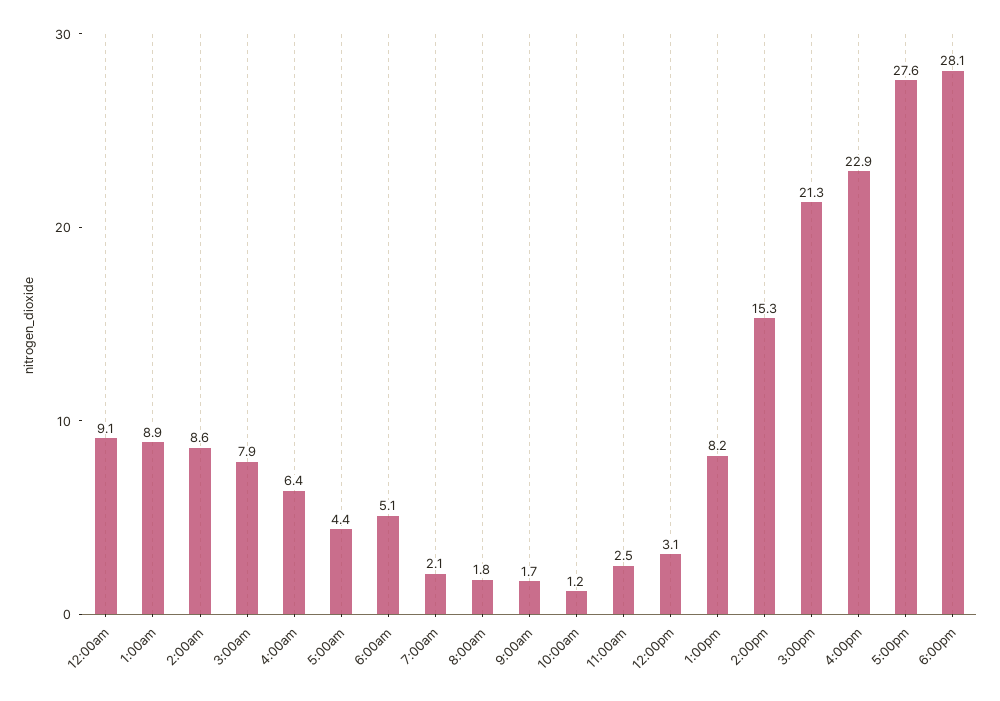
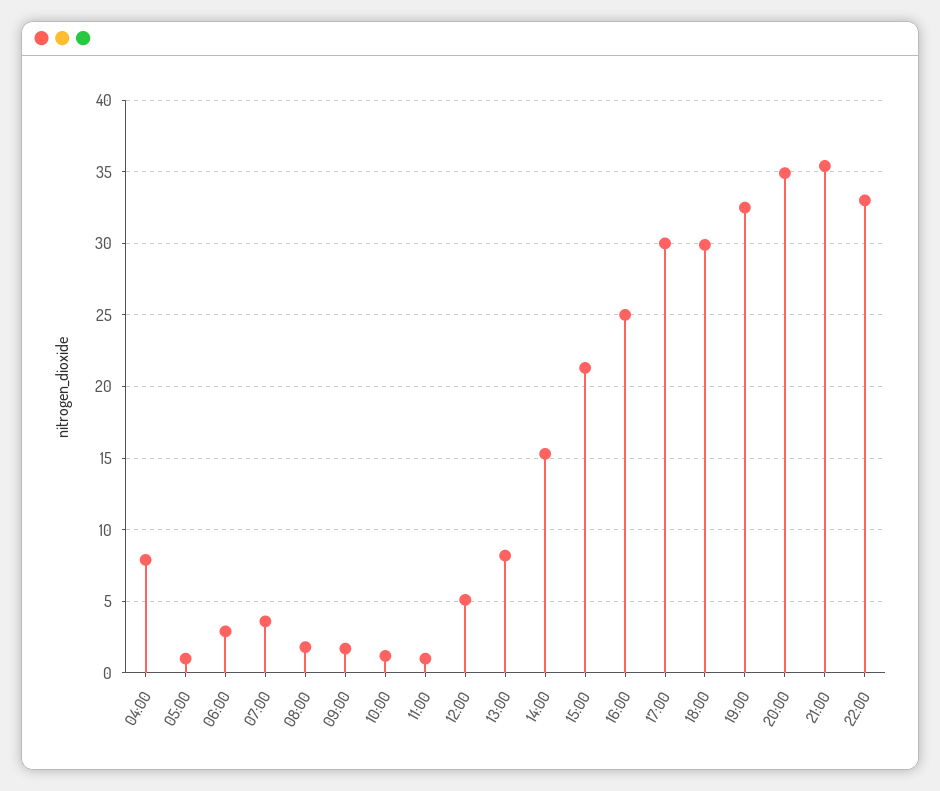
12:00am: 9.1 -> none
1:00am: 8.9 -> none
2:00am: 8.6 -> none
3:00am: 7.9 -> none
4:00am: 6.4 -> 8
5:00am: 4.4 -> 1
6:00am: 5.1 -> 3
7:00am: 2.1 -> 3.5
11:00am: 2.5 -> 1
12:00pm: 3.1 -> 5
4:00pm: 22.9 -> 25
5:00pm: 27.6 -> 30
6:00pm: 28.1 -> 30
19:00: none -> 32.5
20:00: none -> 35
21:00: none -> 35.5
22:00: none -> 33

